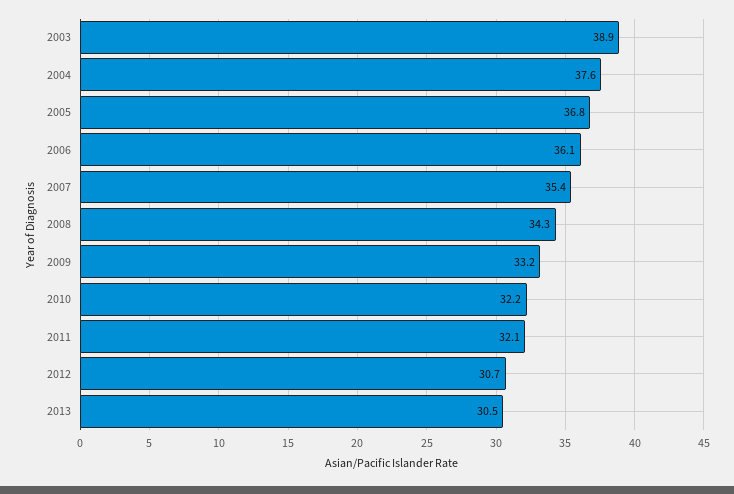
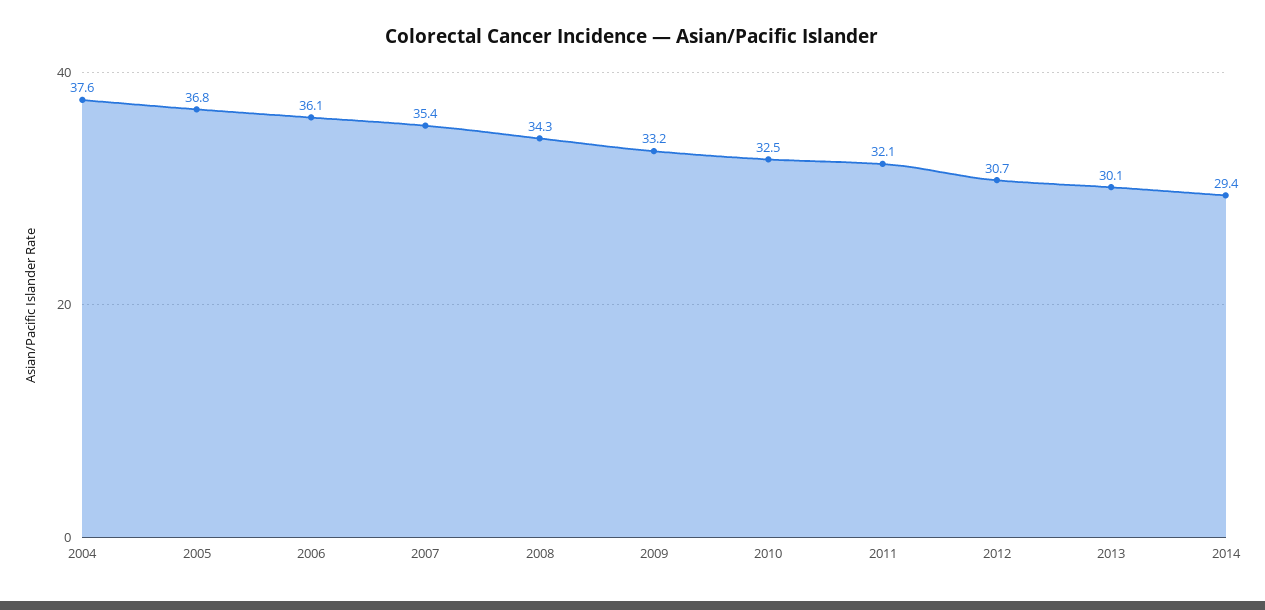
2003: 38.9 -> none
2010: 32.2 -> 32.5
2013: 30.5 -> 30.1
2014: none -> 29.4

